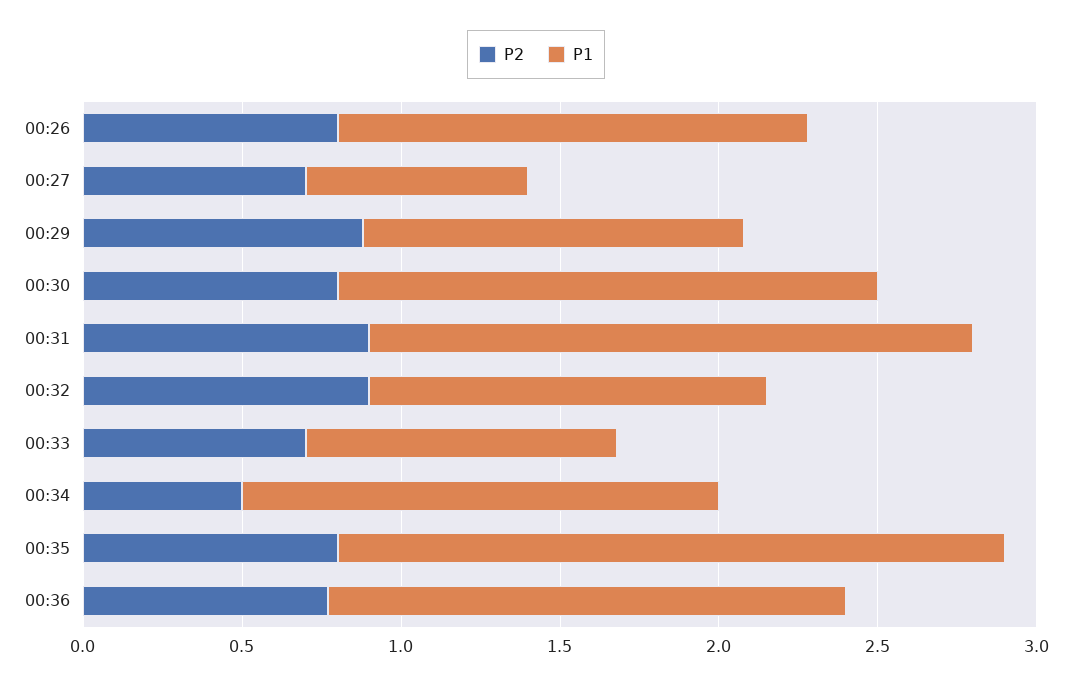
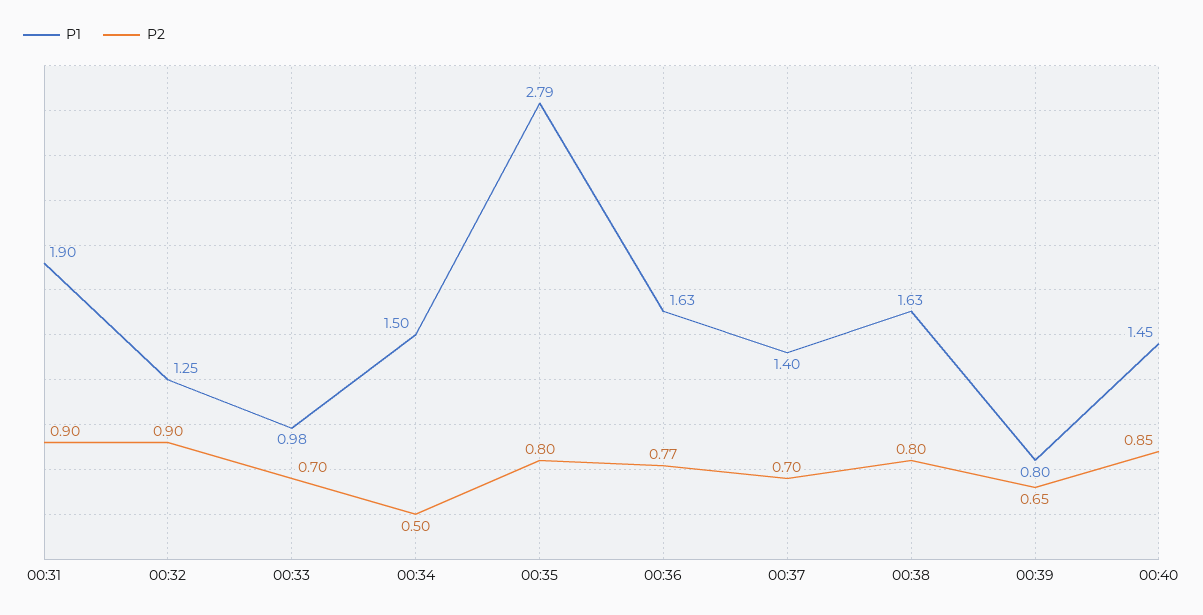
P2, 00:26: 0.8 -> none
P1, 00:26: 1.5 -> none
P2, 00:27: 0.7 -> none
P1, 00:27: 0.7 -> none
P2, 00:29: 0.9 -> none
P1, 00:29: 1.2 -> none
P2, 00:30: 0.8 -> none
P1, 00:30: 1.7 -> none
P1, 00:35: 2.1 -> 2.79
P1, 00:37: none -> 1.4
P2, 00:37: none -> 0.7
P1, 00:38: none -> 1.63
P2, 00:38: none -> 0.8
P1, 00:39: none -> 0.8
P2, 00:39: none -> 0.65
P1, 00:40: none -> 1.45
P2, 00:40: none -> 0.85

